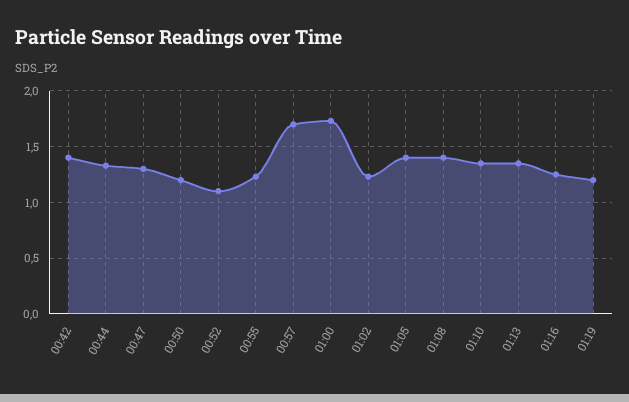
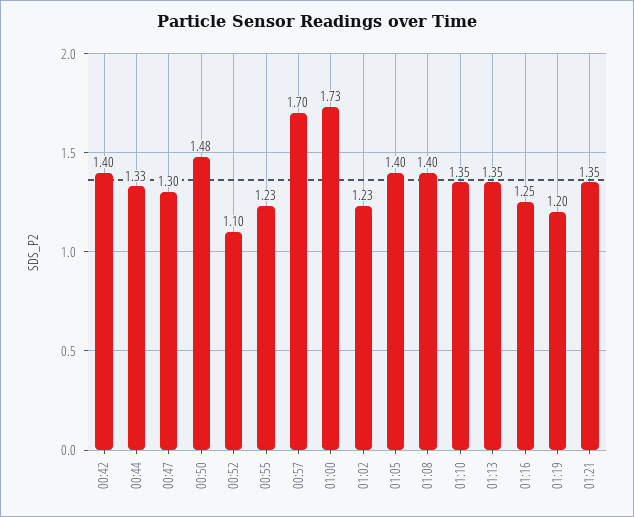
00:50: 1.2 -> 1.48
01:21: none -> 1.35

